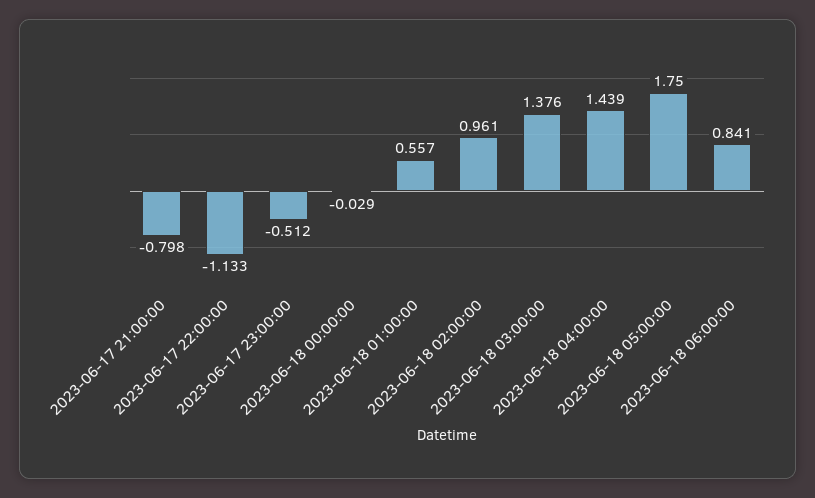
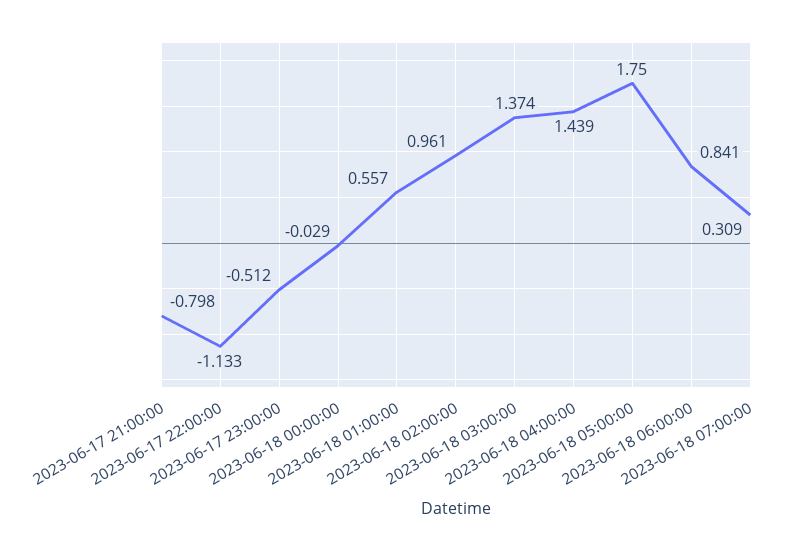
2023-06-18 03:00:00: 1.376 -> 1.374
2023-06-18 07:00:00: none -> 0.309

